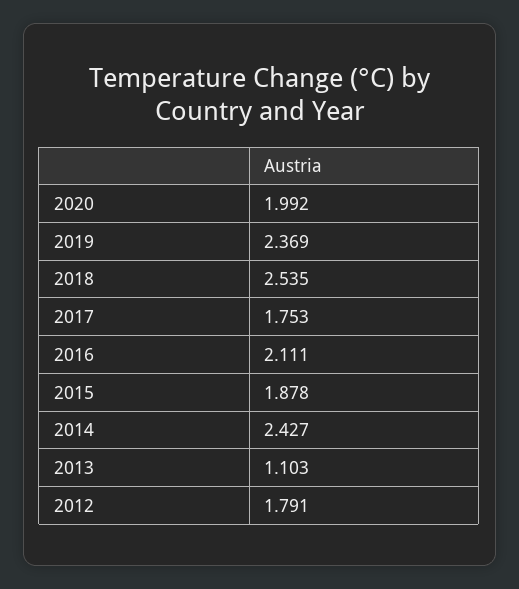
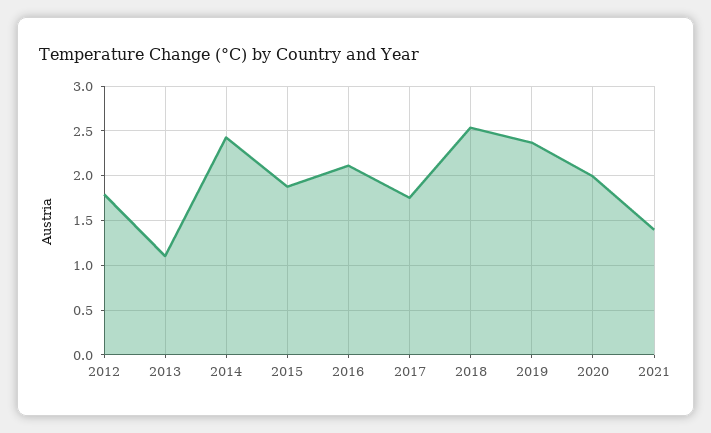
2021: none -> 1.4

